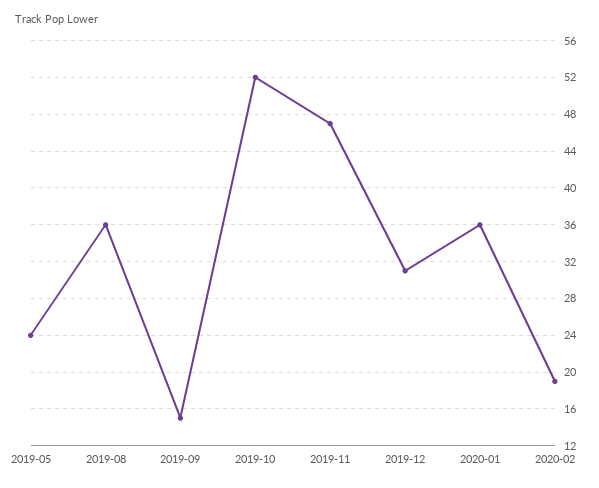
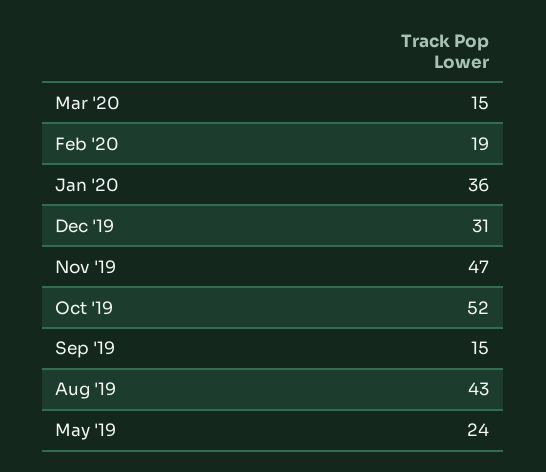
2019-08: 36 -> 43
Mar '20: none -> 15

